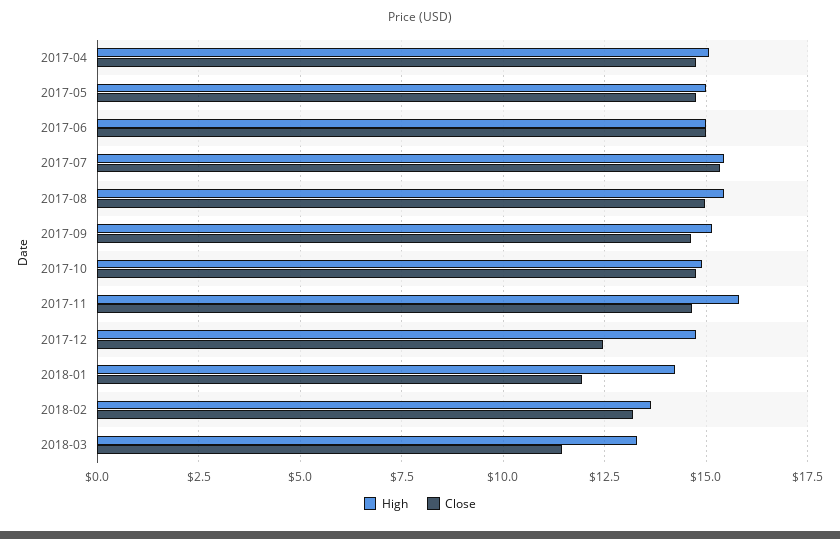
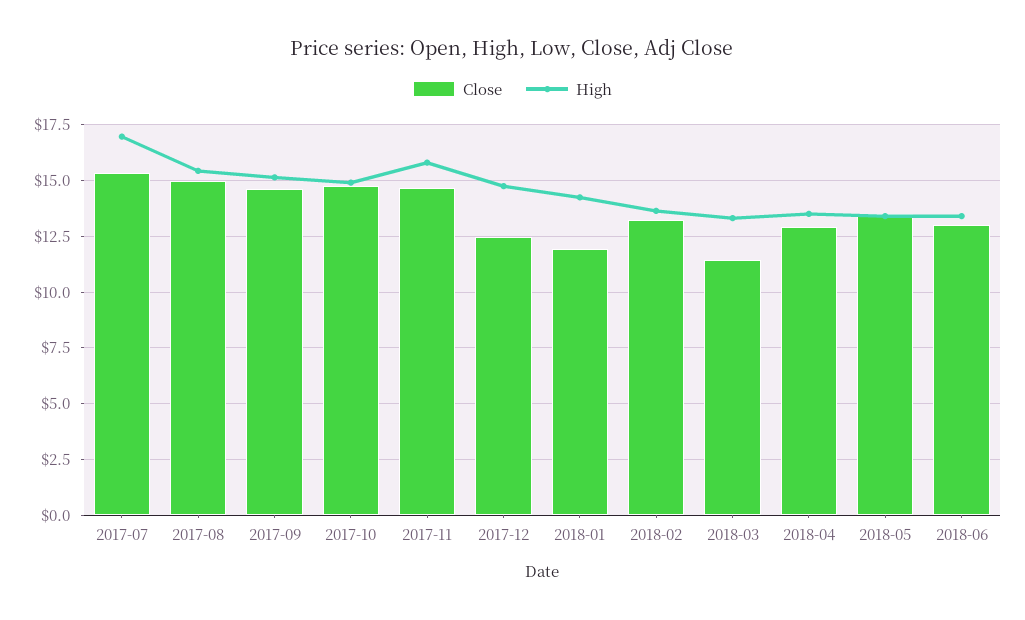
High, 2017-04: 15 -> none
Close, 2017-04: 14.75 -> none
High, 2017-05: 15 -> none
Close, 2017-05: 14.75 -> none
High, 2017-06: 15 -> none
Close, 2017-06: 15 -> none
High, 2017-07: 15.5 -> 17
Close, 2018-04: none -> 13
High, 2018-04: none -> 13.5
Close, 2018-05: none -> 13.5
High, 2018-05: none -> 13.5
Close, 2018-06: none -> 13
High, 2018-06: none -> 13.5

